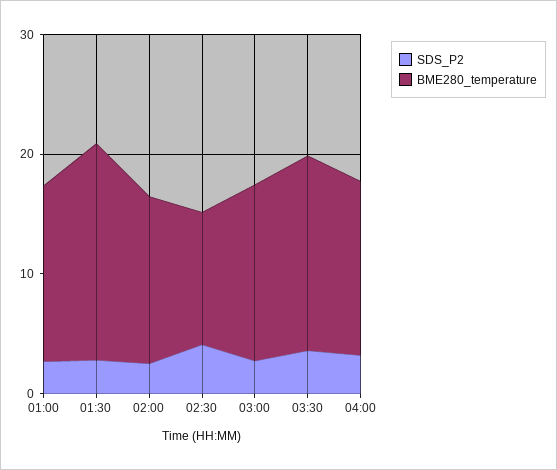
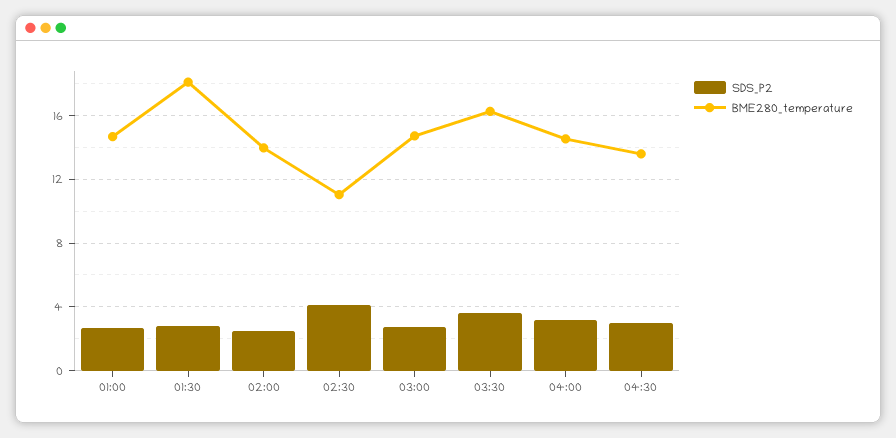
SDS_P2, 04:30: none -> 3
BME280_temperature, 04:30: none -> 13.5

